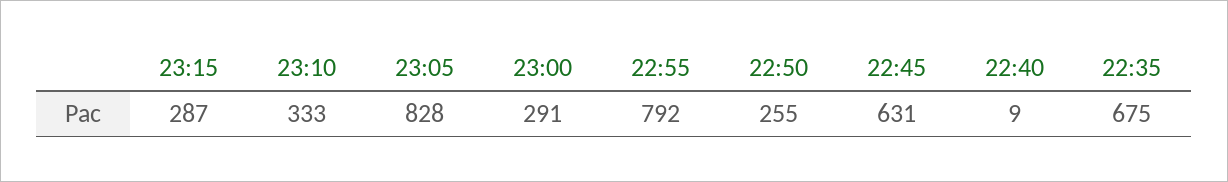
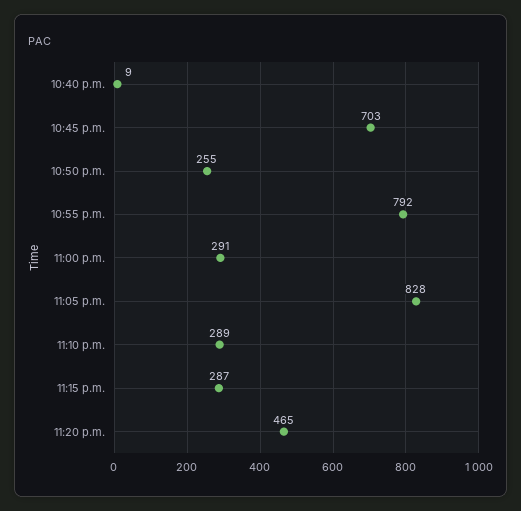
23:10: 333 -> 289
22:45: 631 -> 703
22:35: 675 -> none
11:20 p.m.: none -> 465

